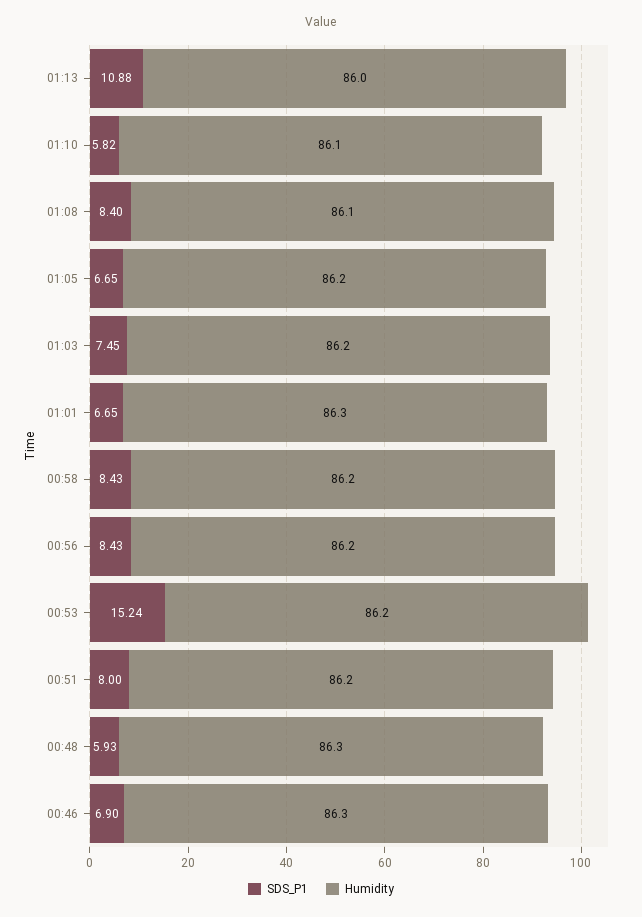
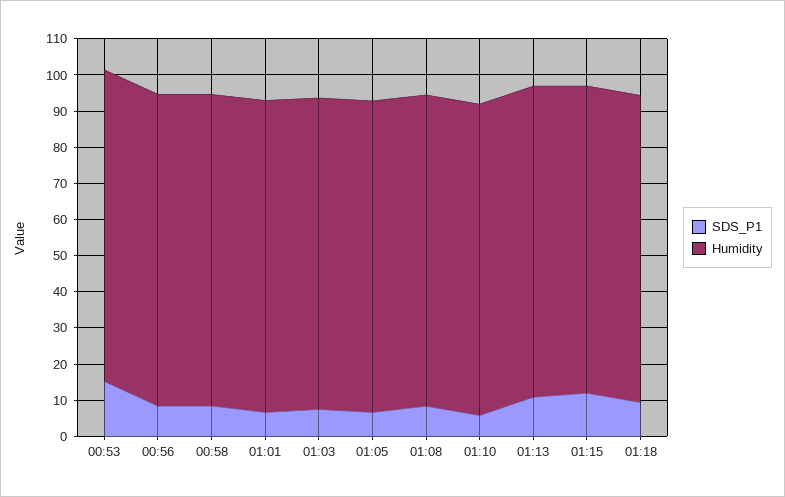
SDS_P1, 00:51: 8 -> none
Humidity, 00:51: 86.2 -> none
SDS_P1, 00:48: 5.93 -> none
Humidity, 00:48: 86.3 -> none
SDS_P1, 00:46: 6.9 -> none
Humidity, 00:46: 86.3 -> none
SDS_P1, 01:15: none -> 12.5
Humidity, 01:15: none -> 85
SDS_P1, 01:18: none -> 10
Humidity, 01:18: none -> 85

